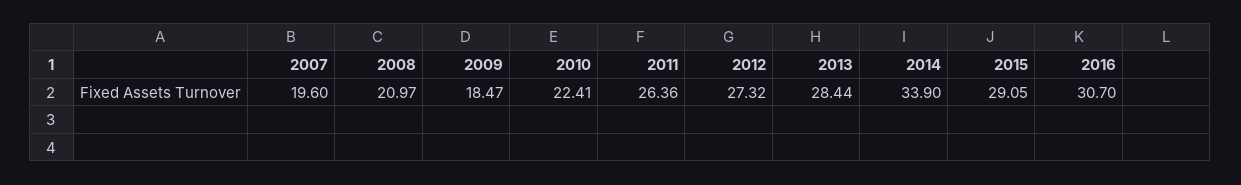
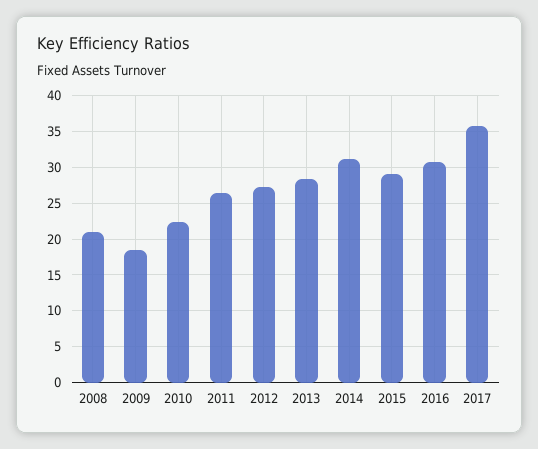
2007: 19.6 -> none
2014: 33.9 -> 31
2017: none -> 36

